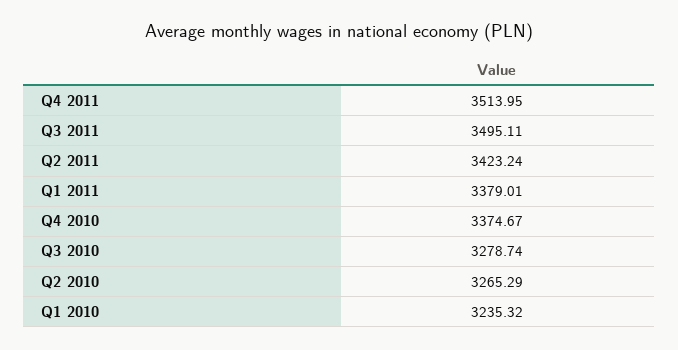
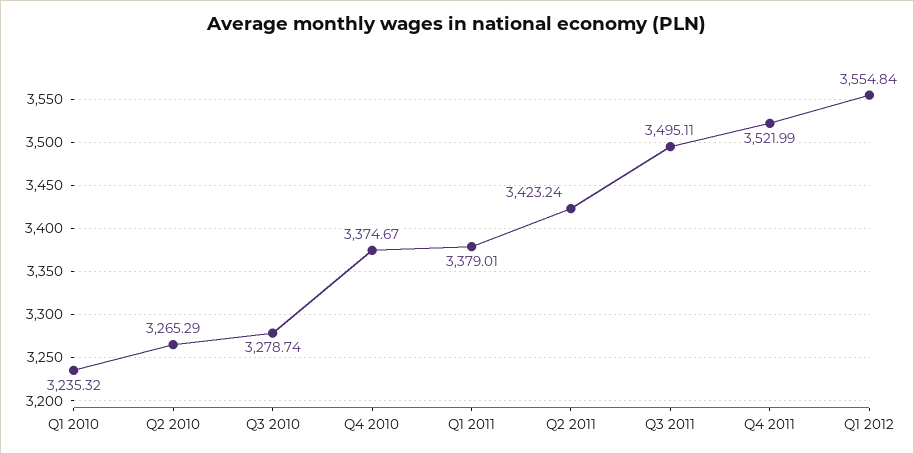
Q4 2011: 3513.95 -> 3521.99
Q1 2012: none -> 3554.84

